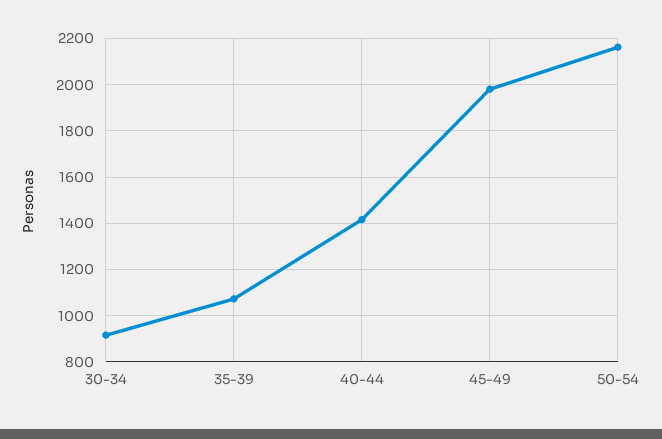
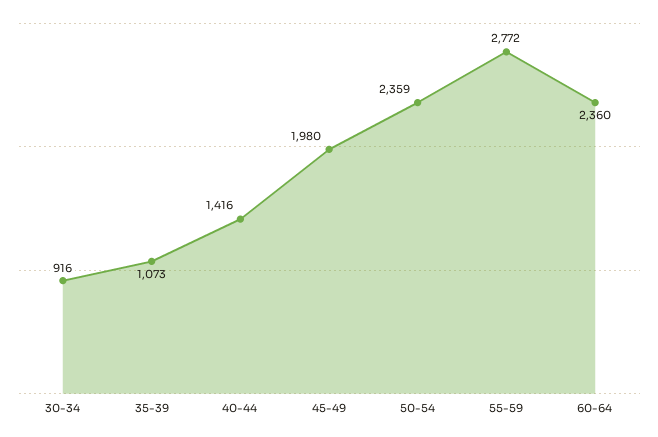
50-54: 2150 -> 2359
55-59: none -> 2772
60-64: none -> 2360

